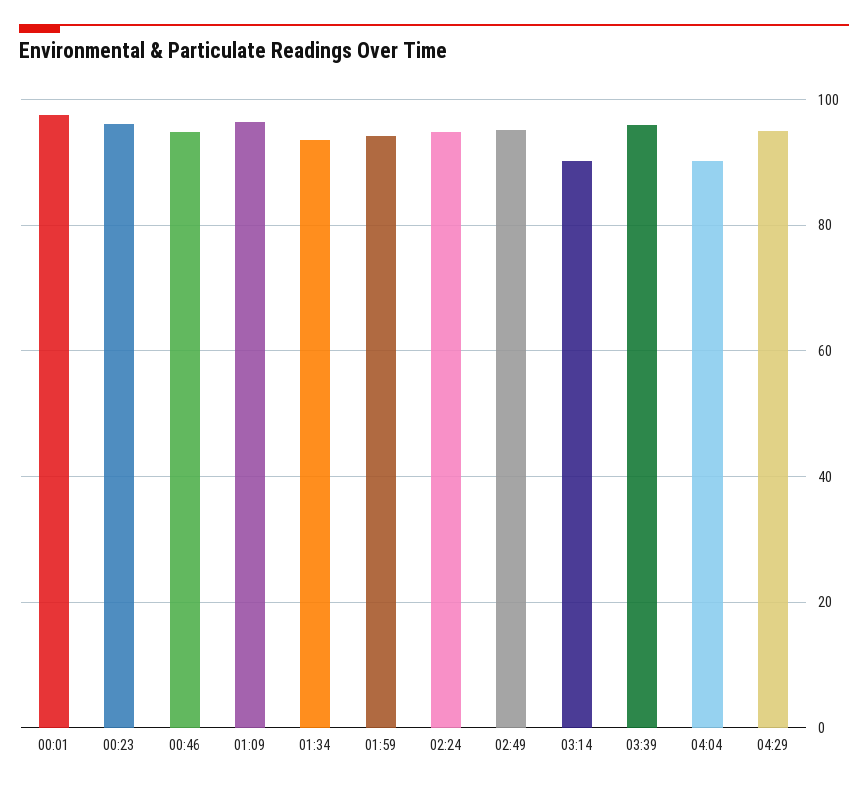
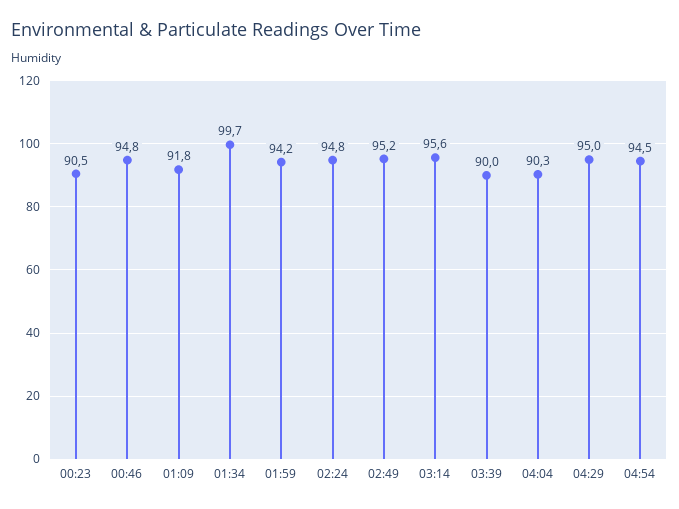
00:01: 98 -> none
00:23: 96 -> 90.5
01:09: 96 -> 91.8
01:34: 94 -> 99.7
03:14: 90 -> 95.6
03:39: 96 -> 90
04:54: none -> 94.5

